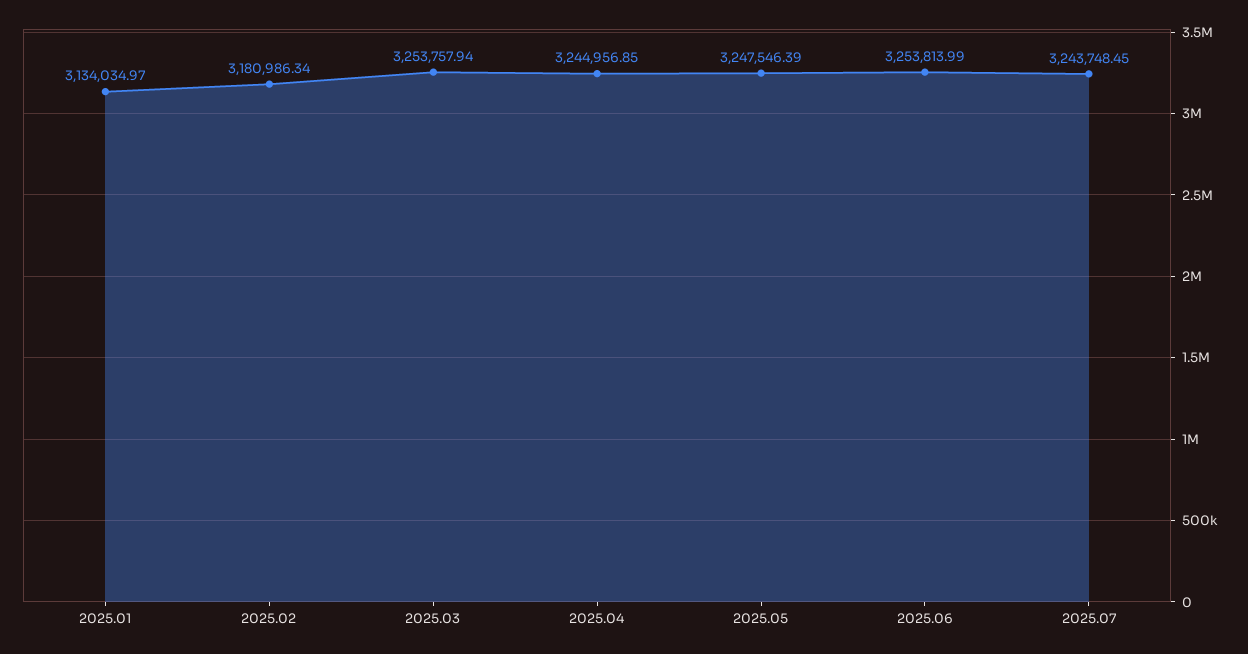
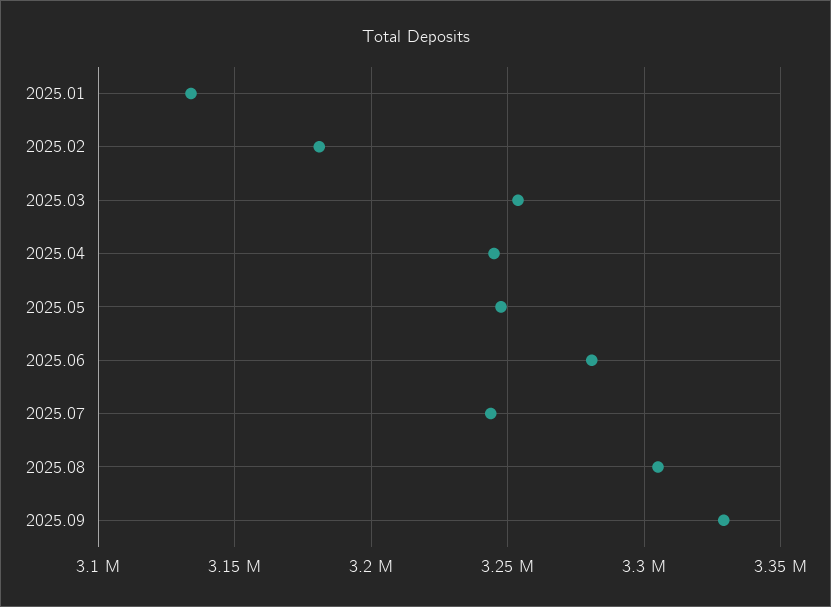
2025.06: 3253813.99 -> 3280000
2025.08: none -> 3305000
2025.09: none -> 3330000

